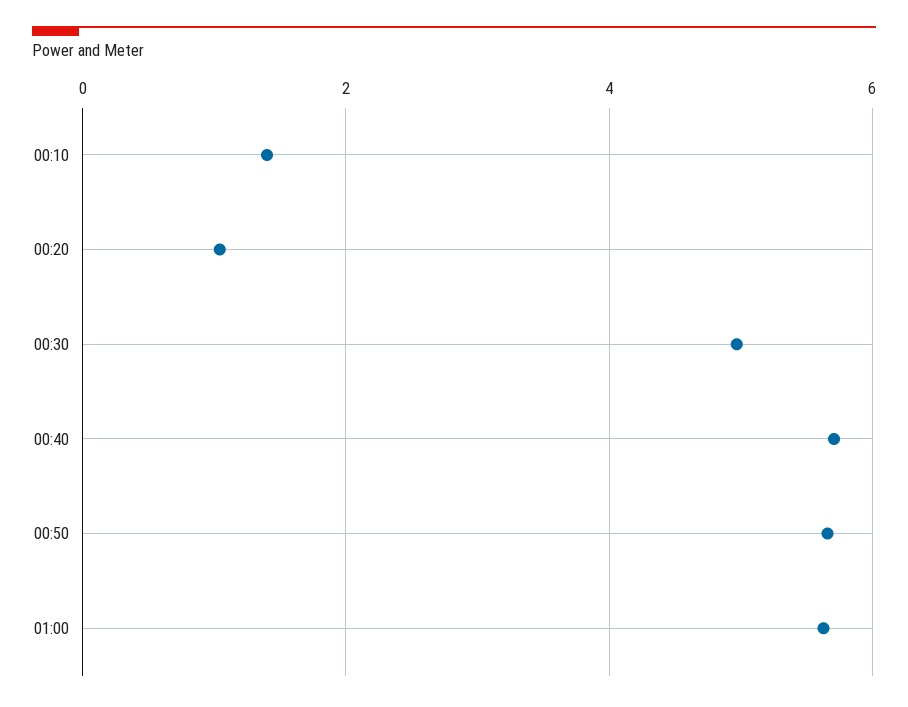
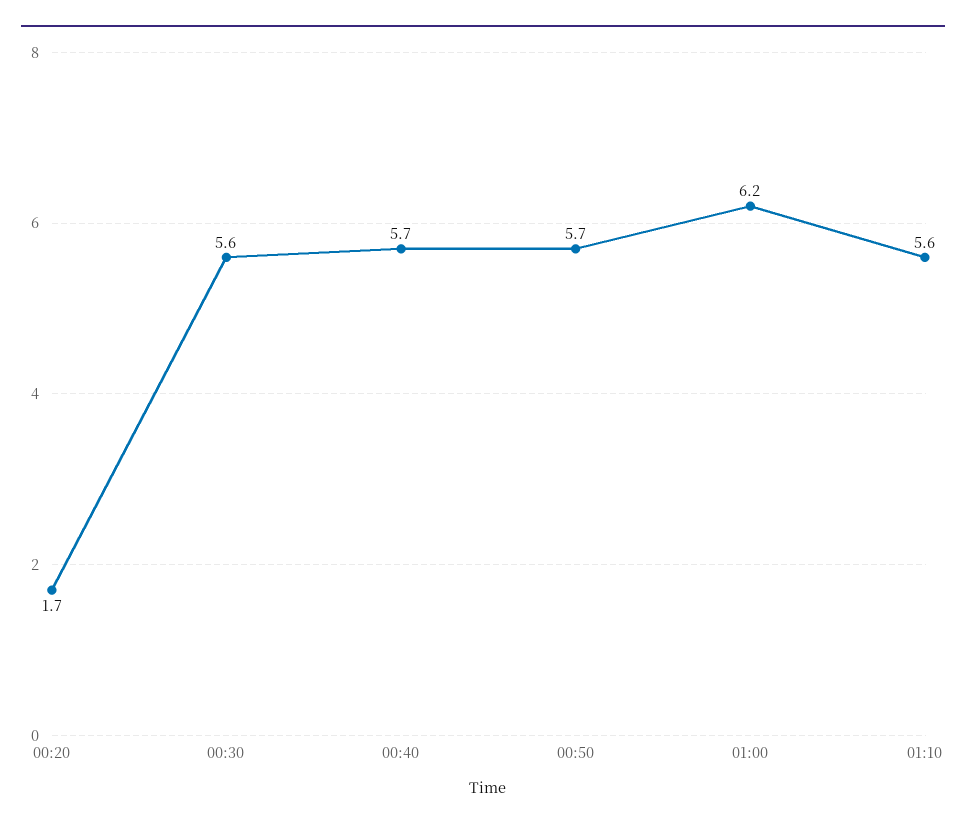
00:10: 1.4 -> none
00:20: 1 -> 1.7
00:30: 5 -> 5.6
01:00: 5.6 -> 6.2
01:10: none -> 5.6

